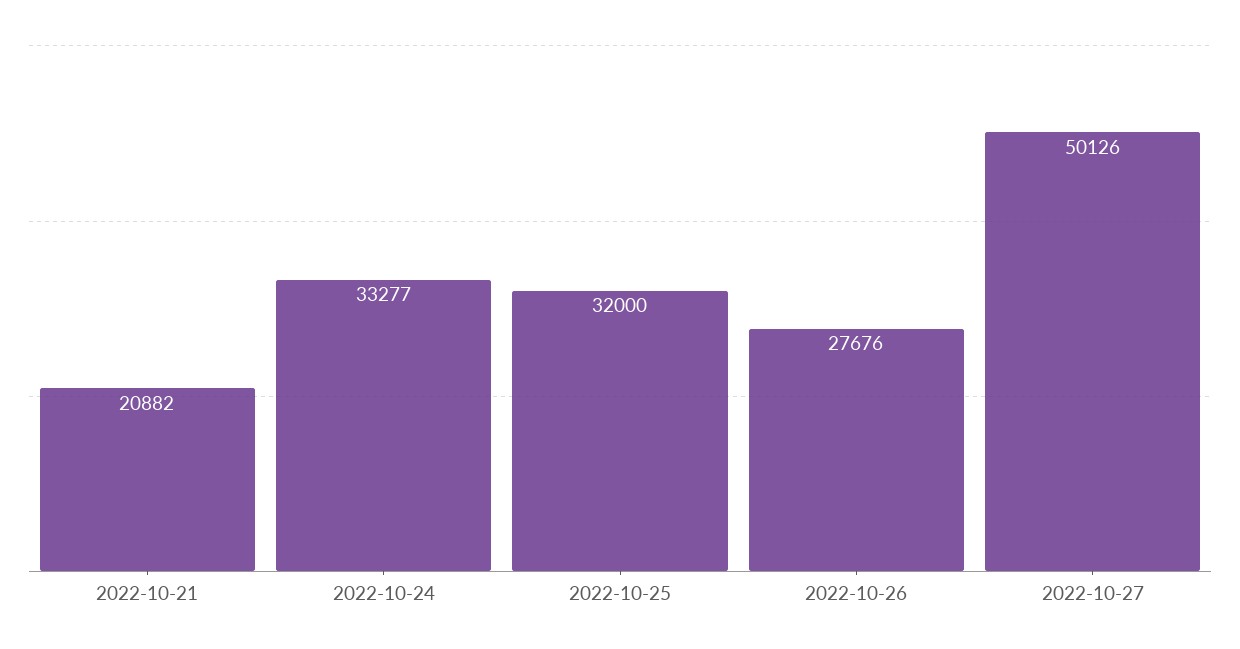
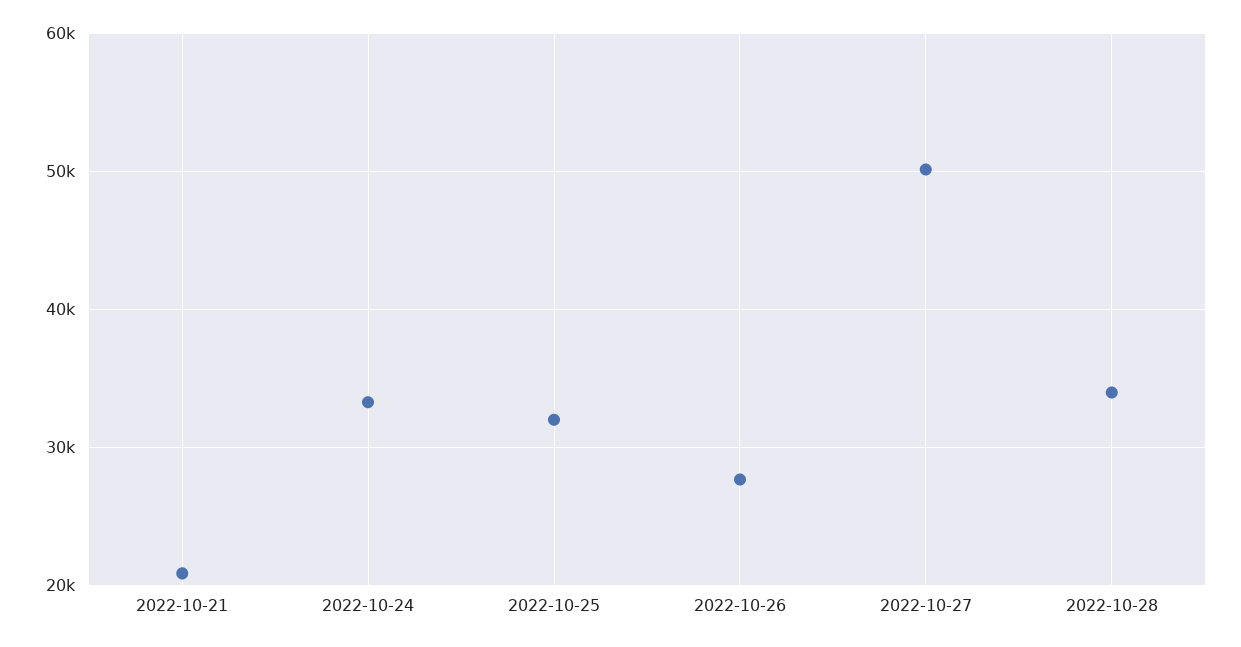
2022-10-28: none -> 34000

